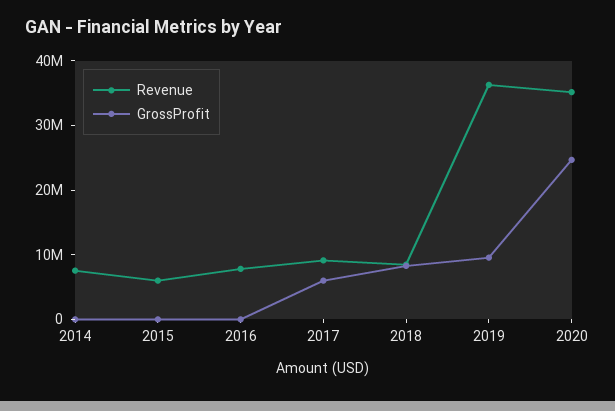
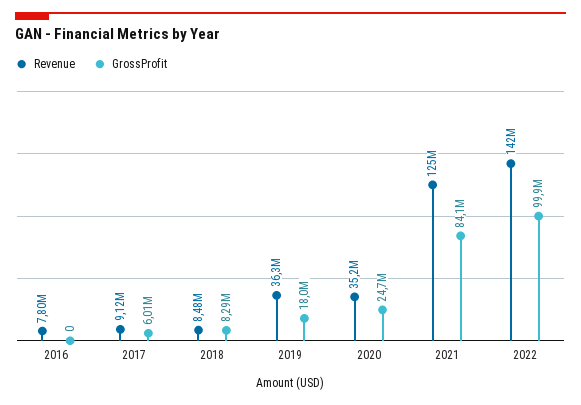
Revenue, 2014: 8000000 -> none
GrossProfit, 2014: 0 -> none
Revenue, 2015: 6000000 -> none
GrossProfit, 2015: 0 -> none
GrossProfit, 2019: 10000000 -> 18000000
Revenue, 2021: none -> 125000000
GrossProfit, 2021: none -> 84100000
Revenue, 2022: none -> 142000000
GrossProfit, 2022: none -> 99900000

